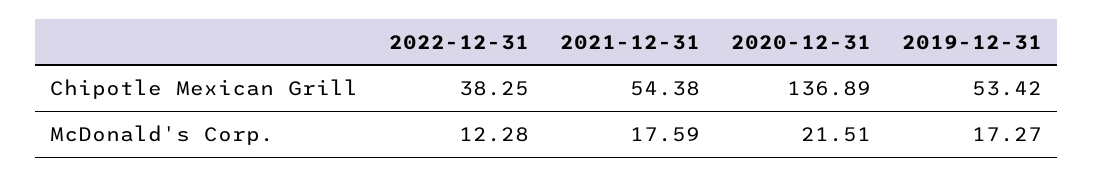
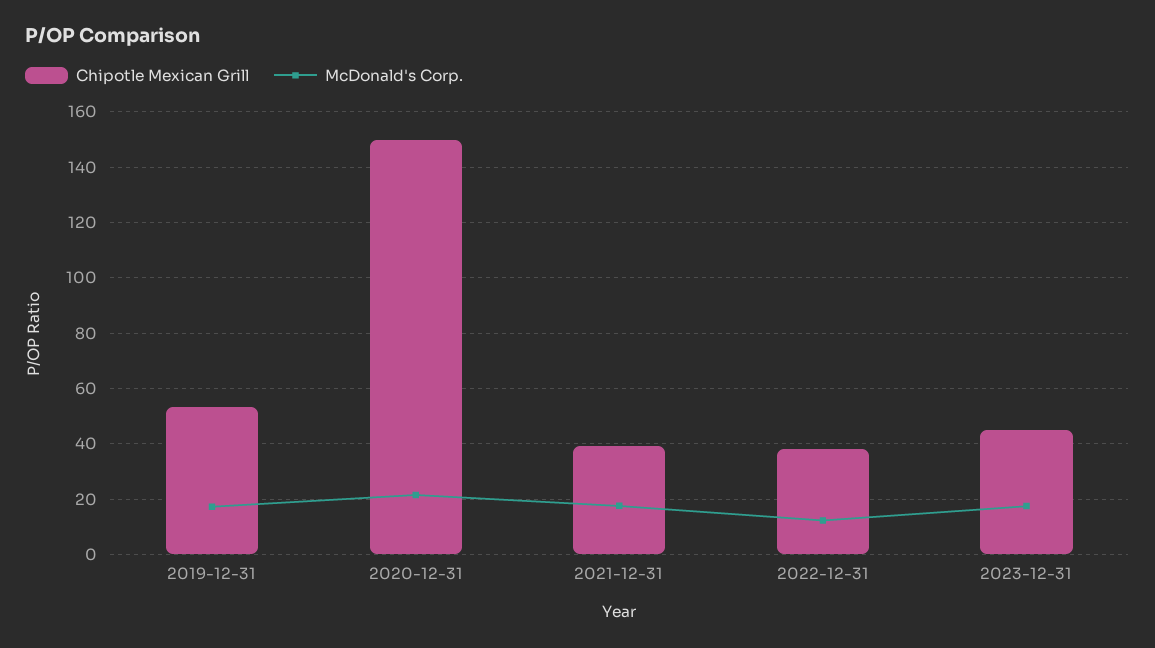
Chipotle Mexican Grill, 2021-12-31: 54.38 -> 40
Chipotle Mexican Grill, 2020-12-31: 136.89 -> 150
Chipotle Mexican Grill, 2023-12-31: none -> 45
McDonald's Corp., 2023-12-31: none -> 17.5

